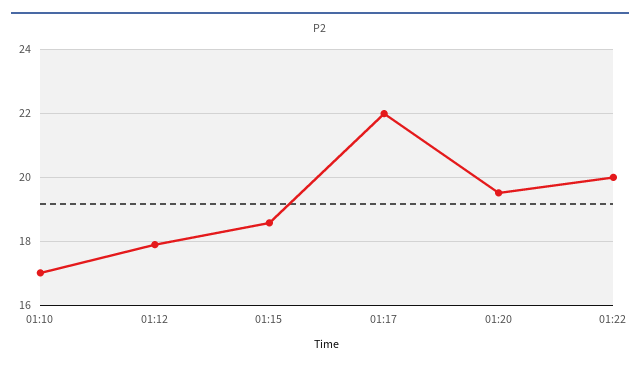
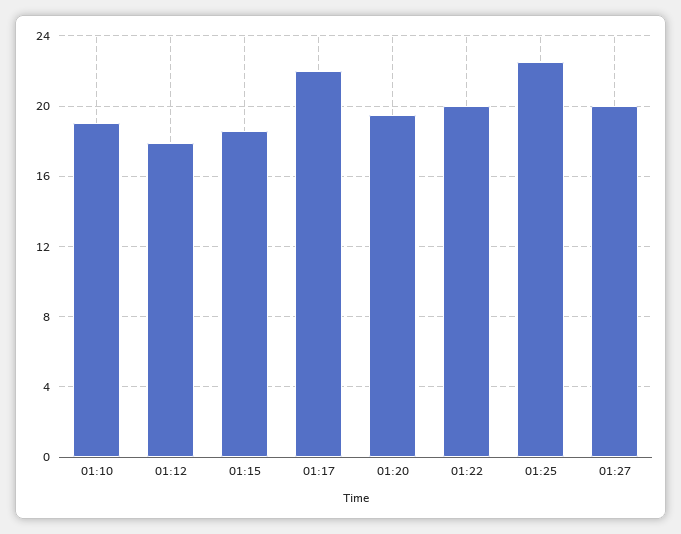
01:10: 17 -> 19
01:25: none -> 22.5
01:27: none -> 20

